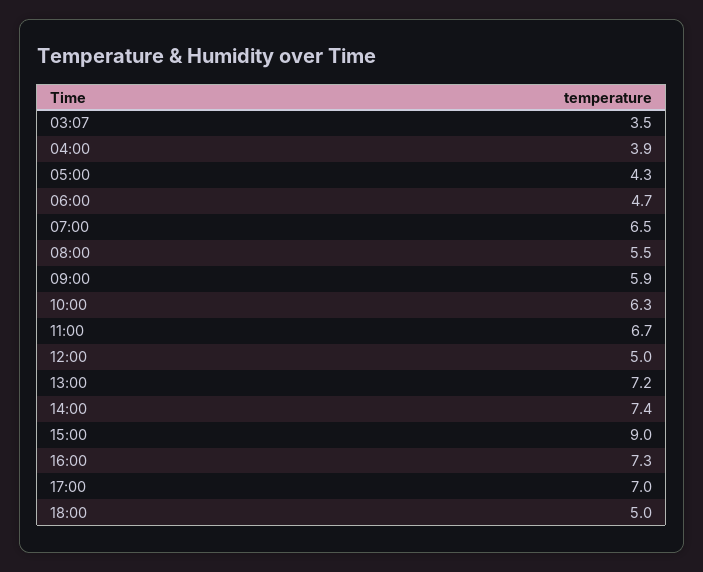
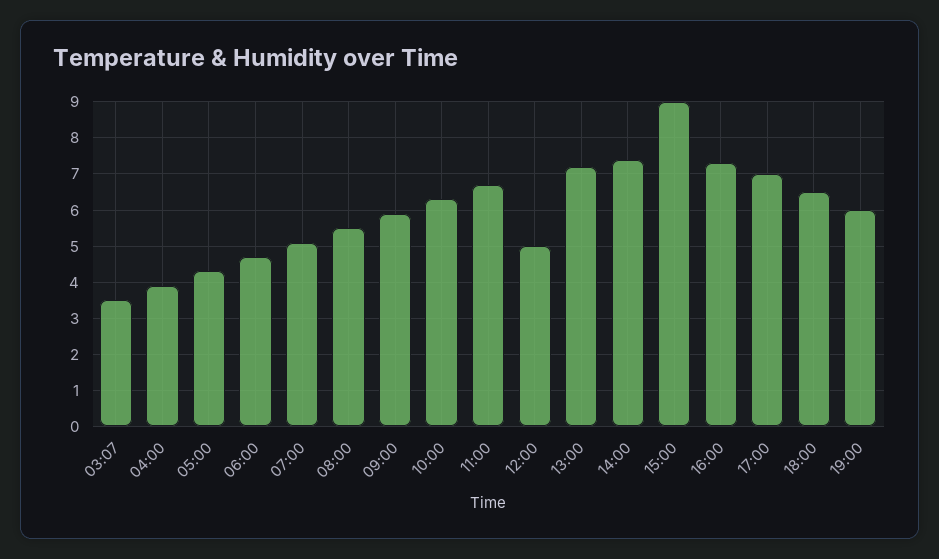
07:00: 6.5 -> 5
18:00: 5 -> 6.5
19:00: none -> 6

